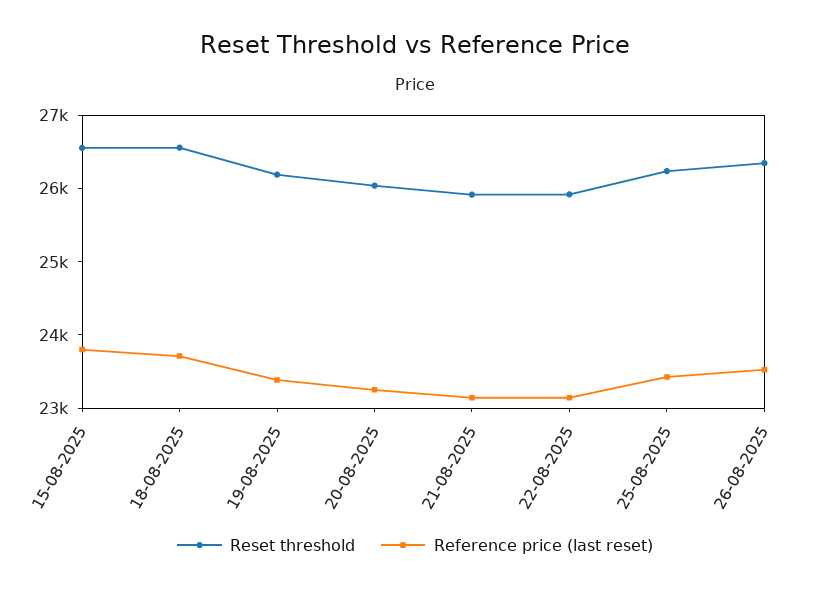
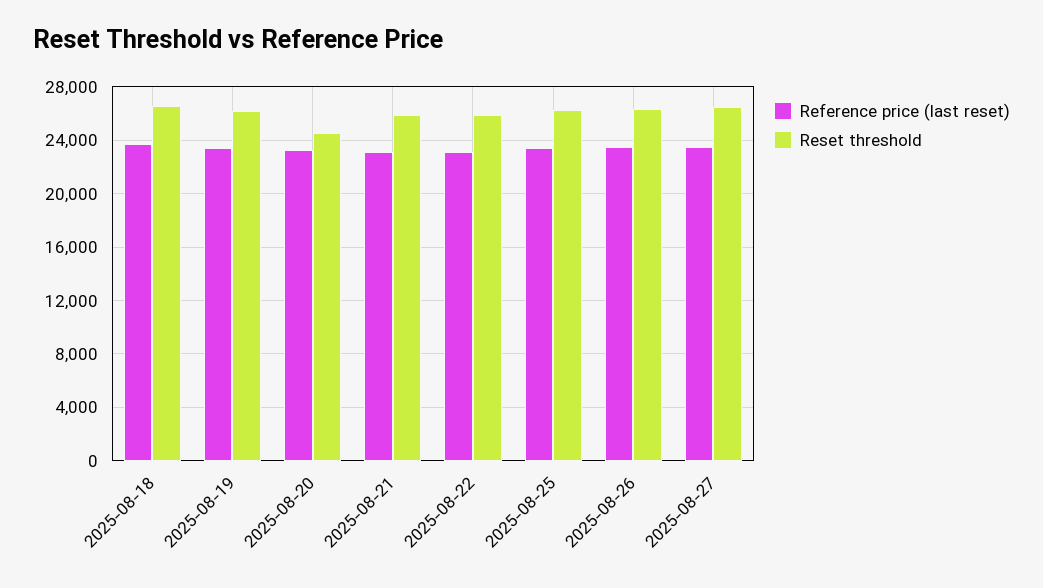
Reset threshold, 15-08-2025: 26600 -> none
Reference price (last reset), 15-08-2025: 23800 -> none
Reset threshold, 20-08-2025: 26000 -> 24500
Reference price (last reset), 2025-08-27: none -> 23500
Reset threshold, 2025-08-27: none -> 26500

